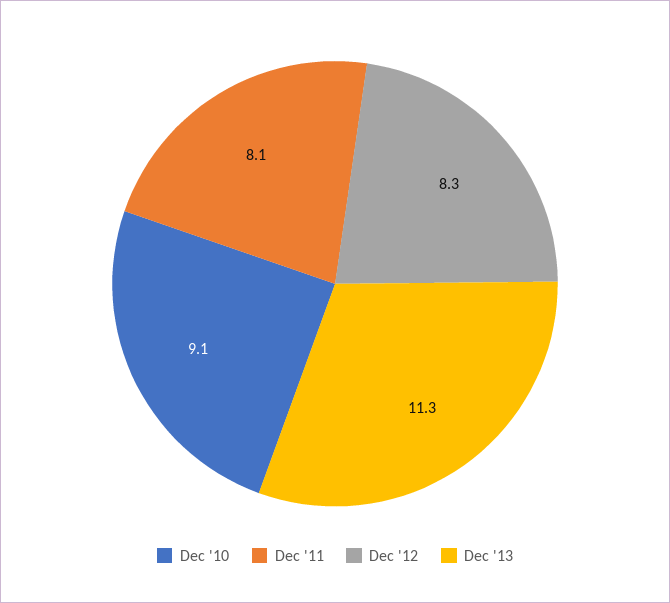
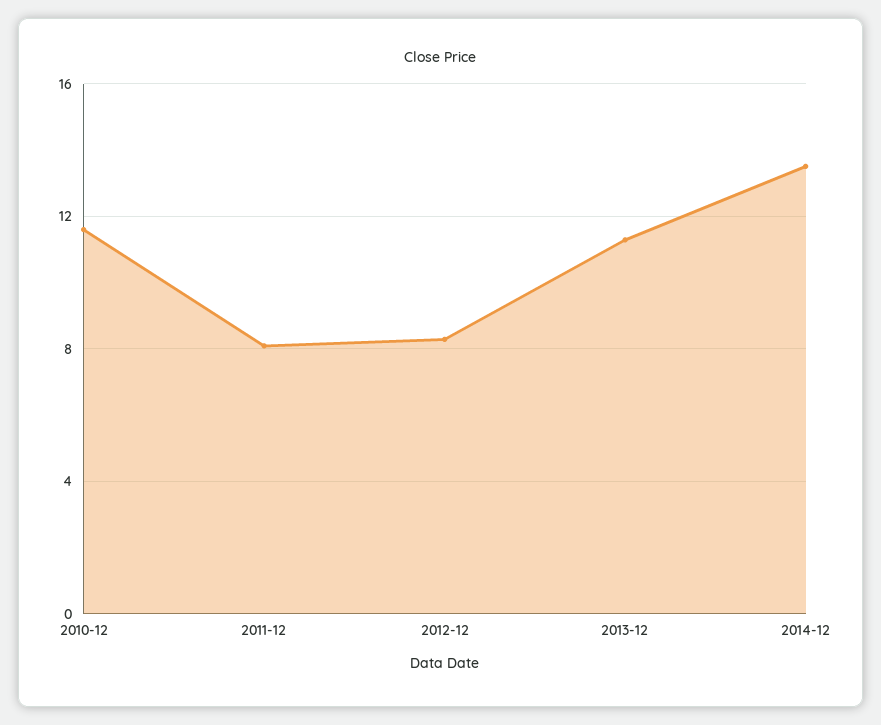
Dec '10: 9.1 -> 11.5
2014-12: none -> 13.5

